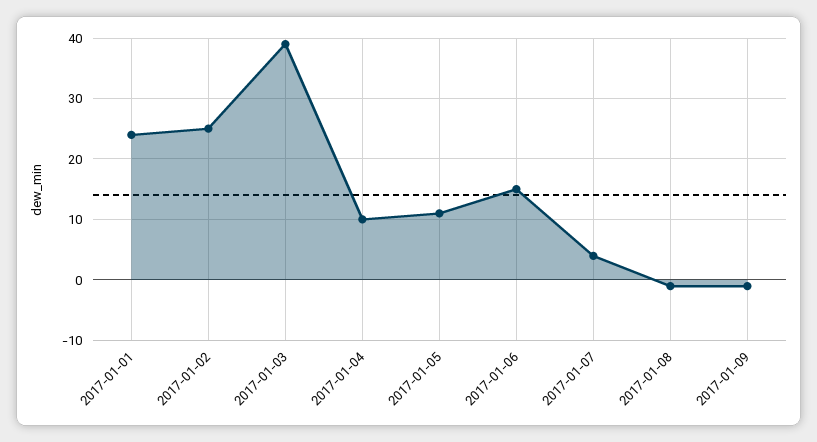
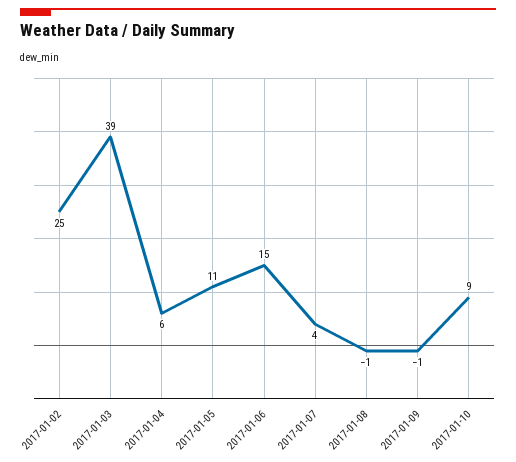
2017-01-01: 24 -> none
2017-01-04: 10 -> 6
2017-01-10: none -> 9

